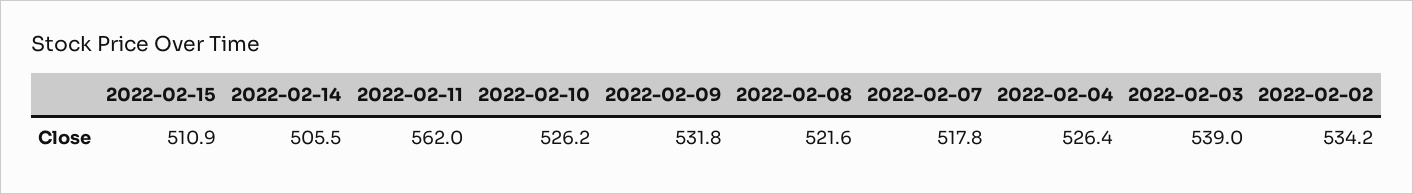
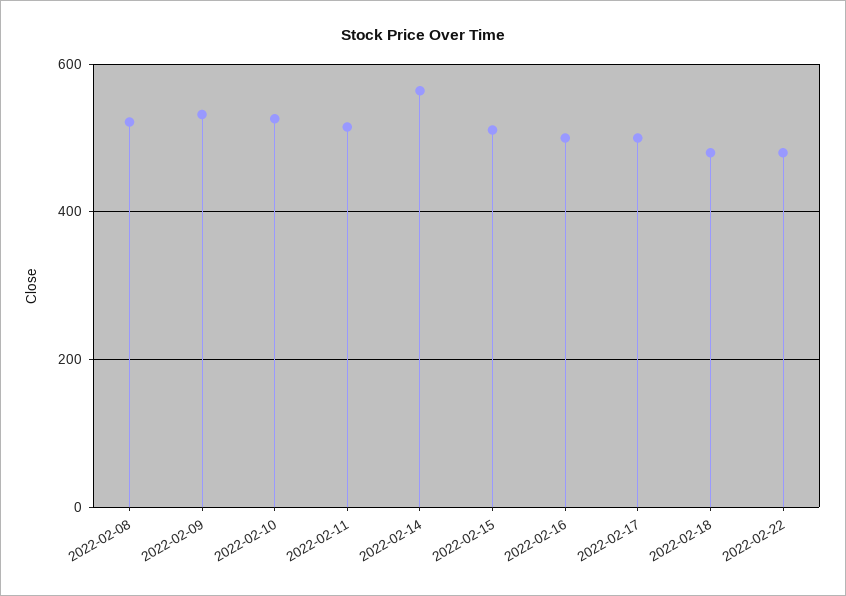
2022-02-14: 505.5 -> 560
2022-02-11: 562 -> 520
2022-02-07: 517.8 -> none
2022-02-04: 526.4 -> none
2022-02-03: 539 -> none
2022-02-02: 534.2 -> none
2022-02-16: none -> 500
2022-02-17: none -> 500
2022-02-18: none -> 480
2022-02-22: none -> 480

